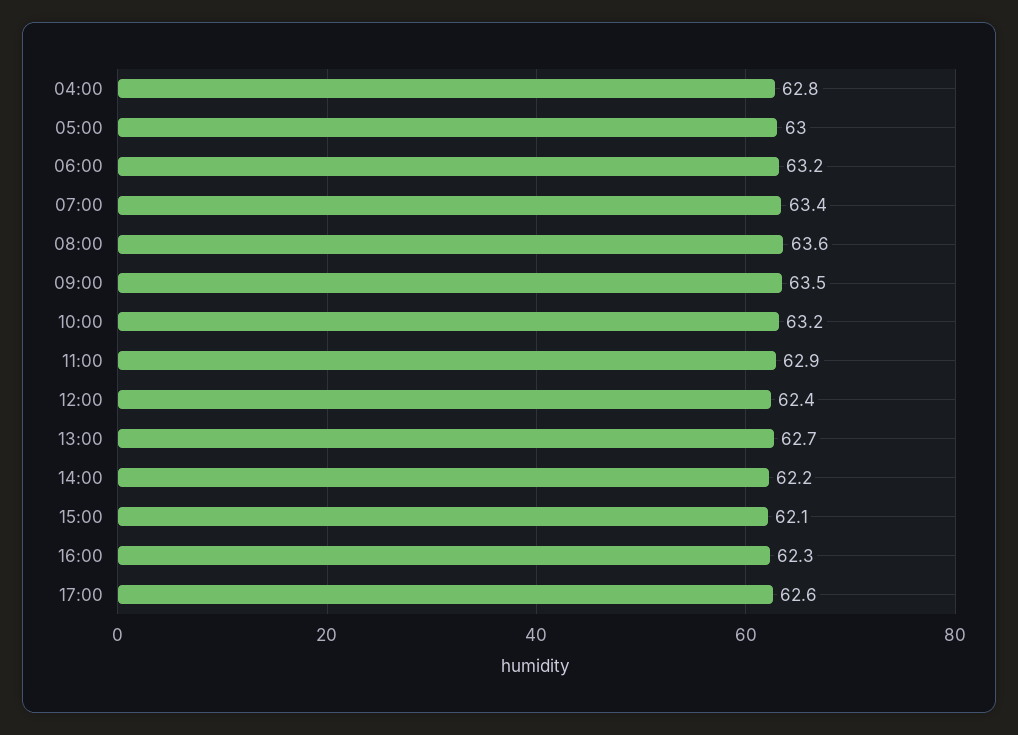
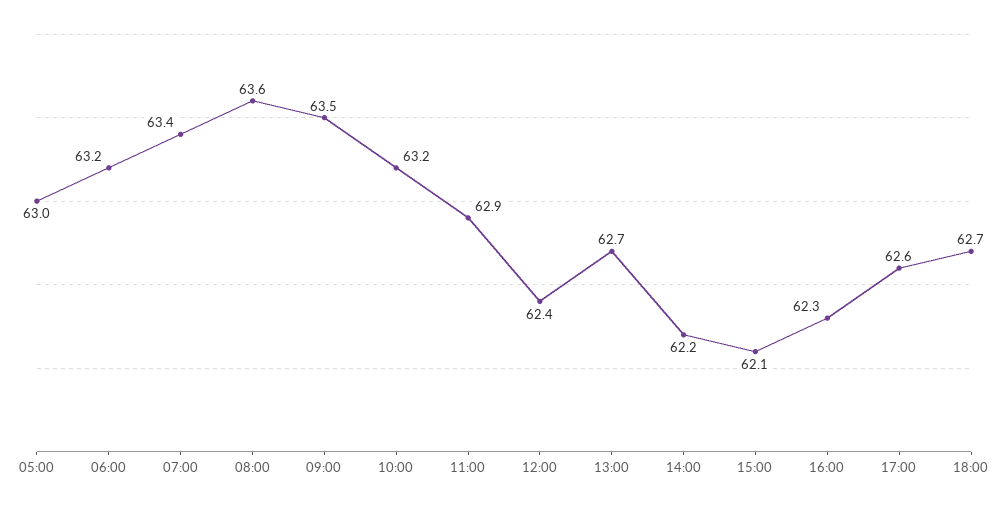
04:00: 62.8 -> none
18:00: none -> 62.7

